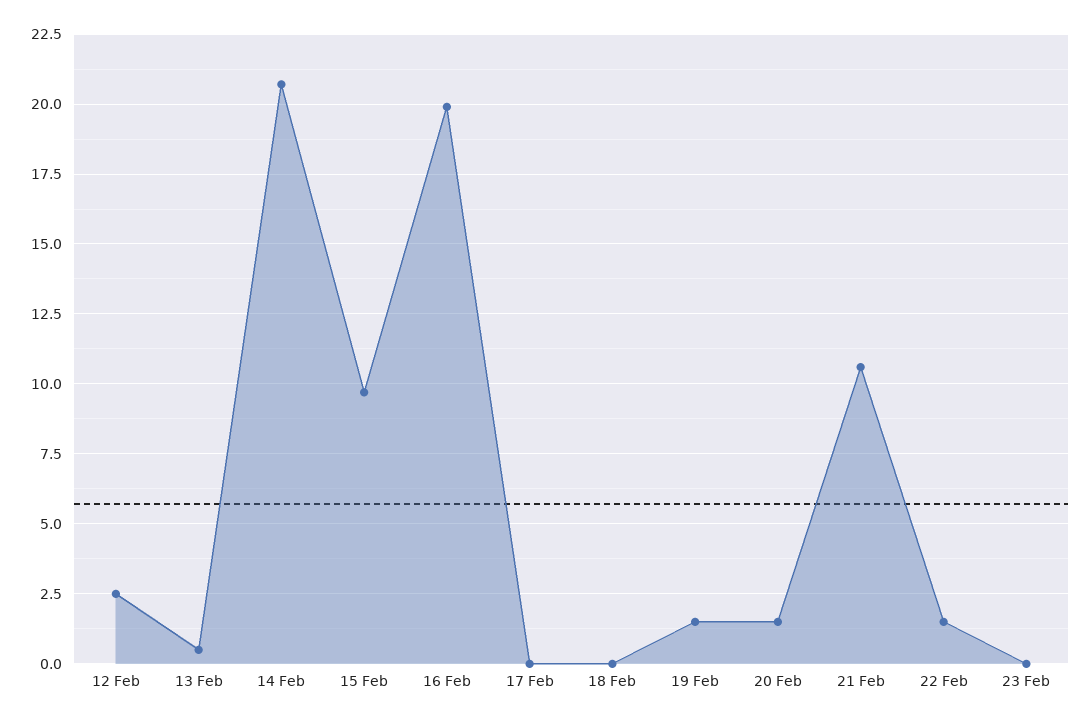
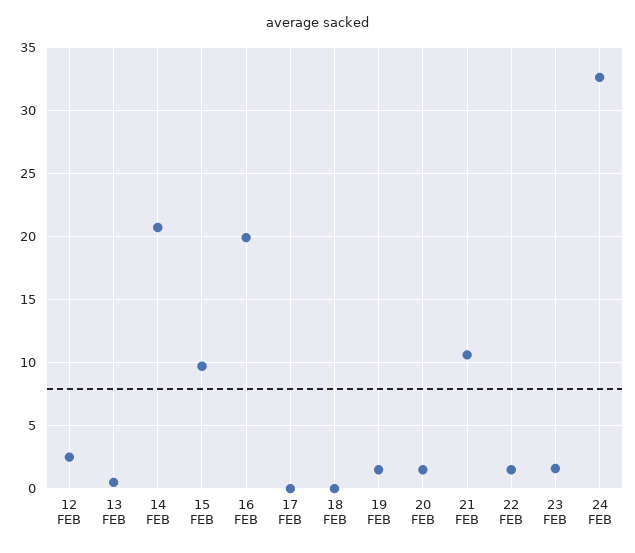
23 Feb: 0 -> 1.5
24 FEB: none -> 32.5

